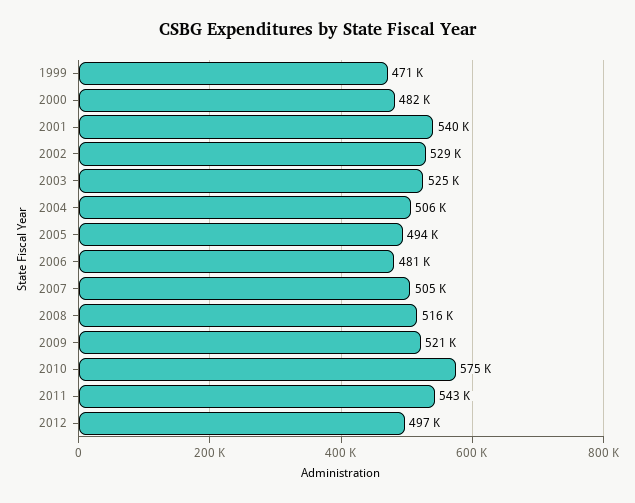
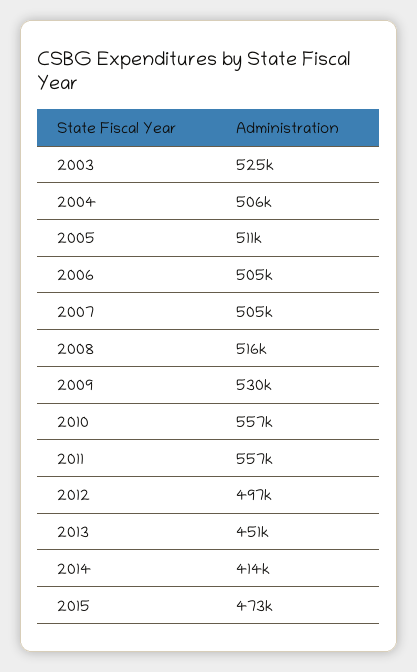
1999: 471000 -> none
2000: 482000 -> none
2001: 540000 -> none
2002: 529000 -> none
2005: 494000 -> 511000
2006: 481000 -> 505000
2009: 521000 -> 530000
2010: 575000 -> 557000
2011: 543000 -> 557000
2013: none -> 451000
2014: none -> 414000
2015: none -> 473000

